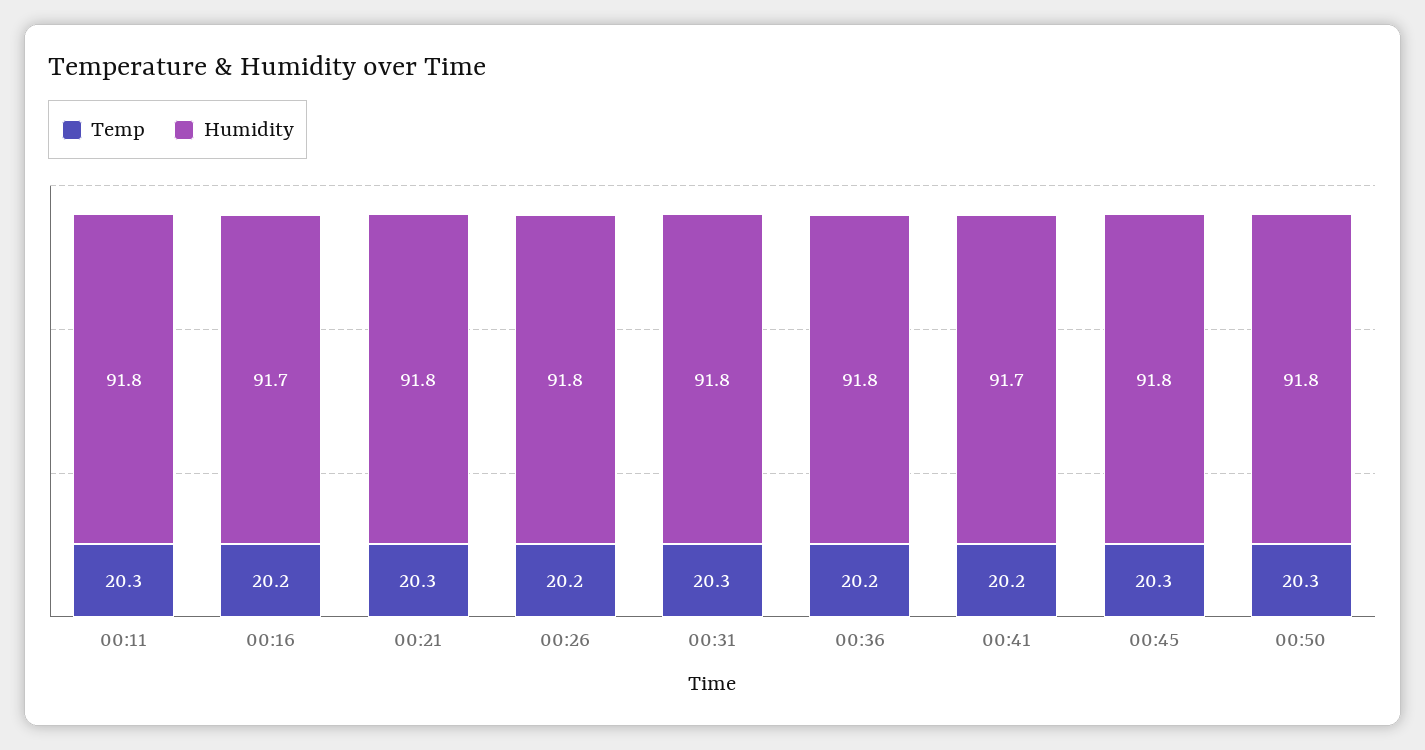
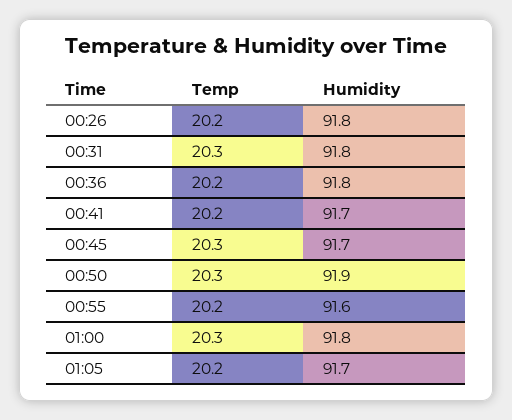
Temp, 00:11: 20.3 -> none
Humidity, 00:11: 91.8 -> none
Temp, 00:16: 20.2 -> none
Humidity, 00:16: 91.7 -> none
Temp, 00:21: 20.3 -> none
Humidity, 00:21: 91.8 -> none
Humidity, 00:45: 91.8 -> 91.7
Humidity, 00:50: 91.8 -> 91.9
Temp, 00:55: none -> 20.2
Humidity, 00:55: none -> 91.6
Temp, 01:00: none -> 20.3
Humidity, 01:00: none -> 91.8
Temp, 01:05: none -> 20.2
Humidity, 01:05: none -> 91.7

